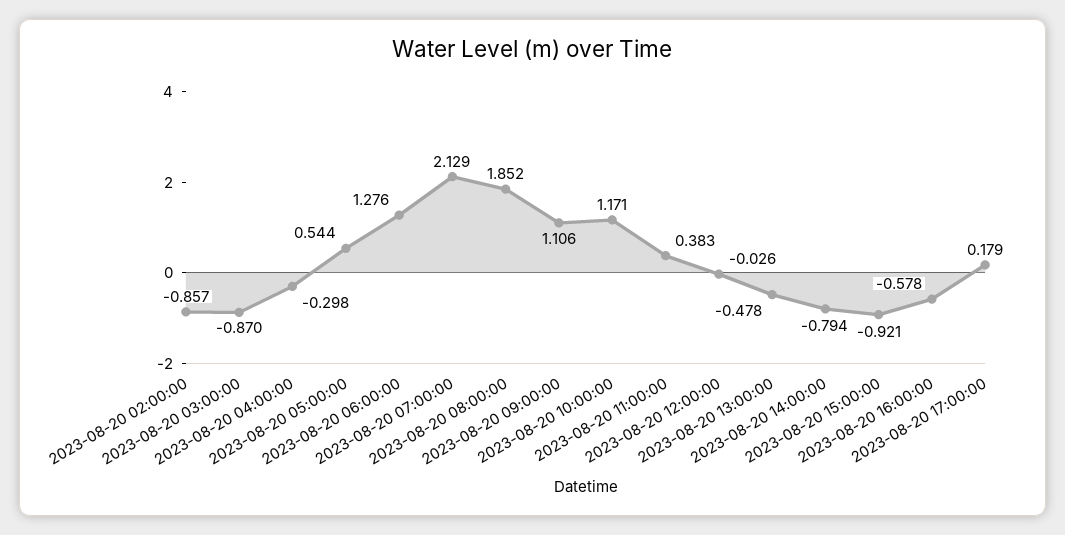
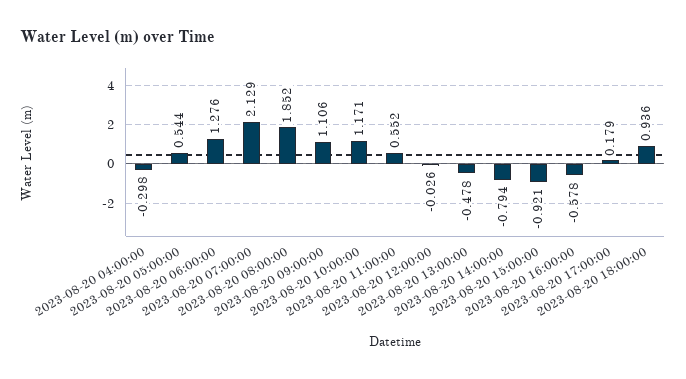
2023-08-20 02:00:00: -0.857 -> none
2023-08-20 03:00:00: -0.87 -> none
2023-08-20 11:00:00: 0.383 -> 0.552
2023-08-20 18:00:00: none -> 0.936

